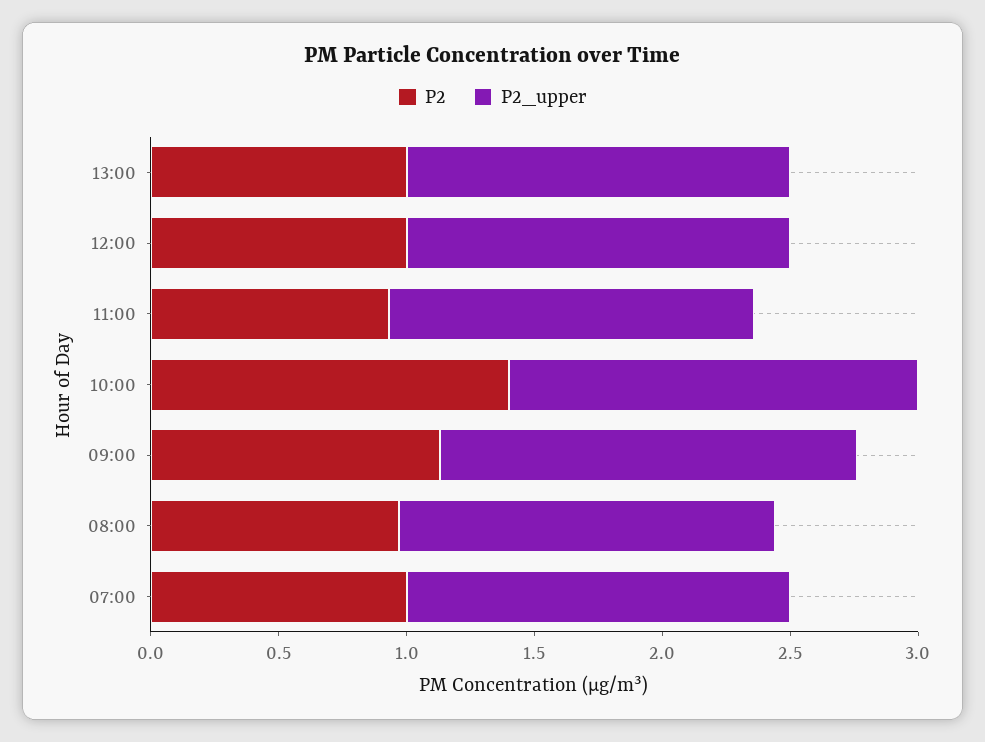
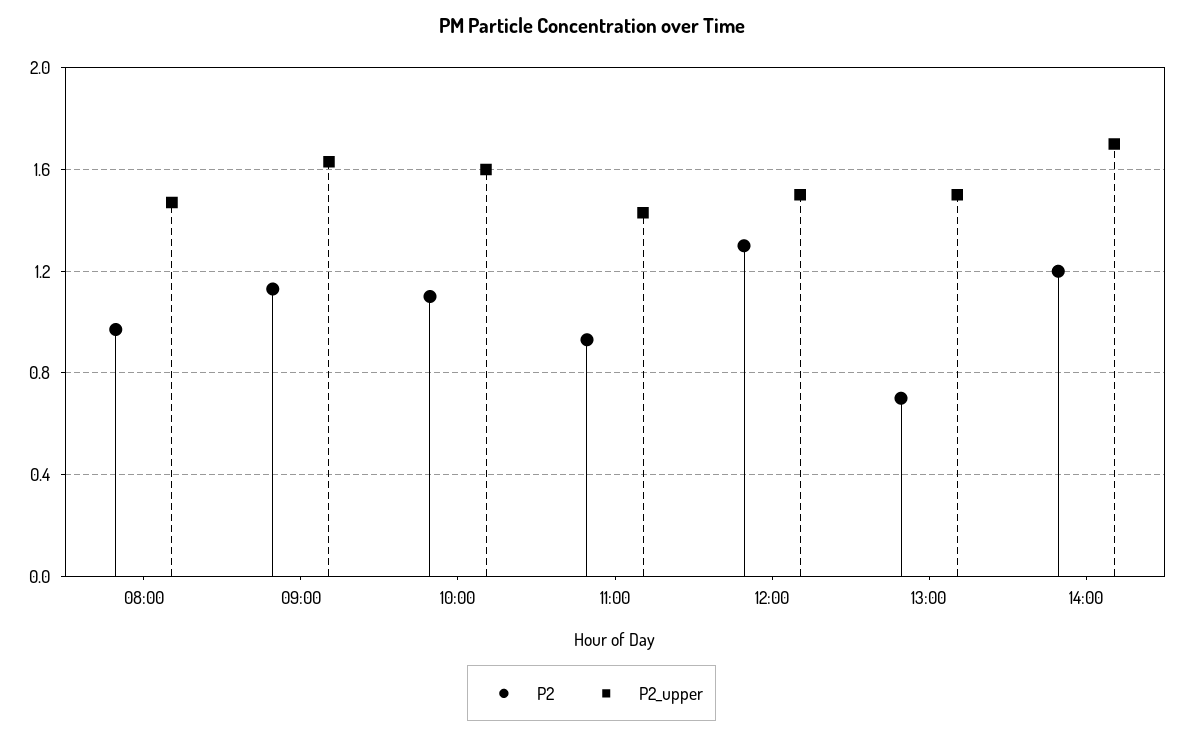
P2, 13:00: 1 -> 0.7
P2, 12:00: 1 -> 1.3
P2, 10:00: 1.4 -> 1.1
P2, 07:00: 1 -> none
P2_upper, 07:00: 1.5 -> none
P2, 14:00: none -> 1.2
P2_upper, 14:00: none -> 1.7

